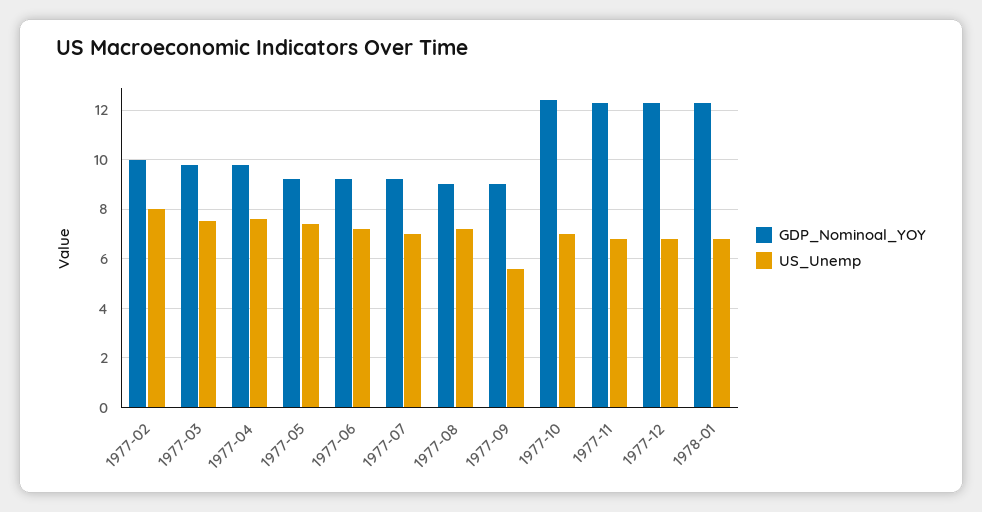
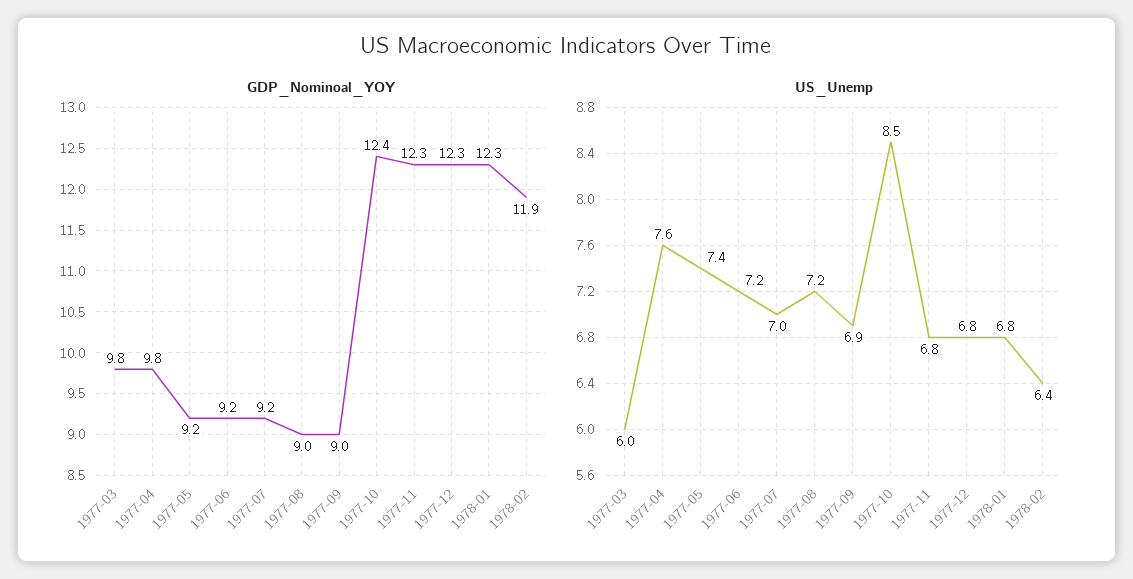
GDP_Nominoal_YOY, 1977-02: 10 -> none
US_Unemp, 1977-02: 8 -> none
US_Unemp, 1977-03: 7.5 -> 6
US_Unemp, 1977-09: 5.5 -> 6.9
US_Unemp, 1977-10: 7 -> 8.5
GDP_Nominoal_YOY, 1978-02: none -> 11.9
US_Unemp, 1978-02: none -> 6.4

